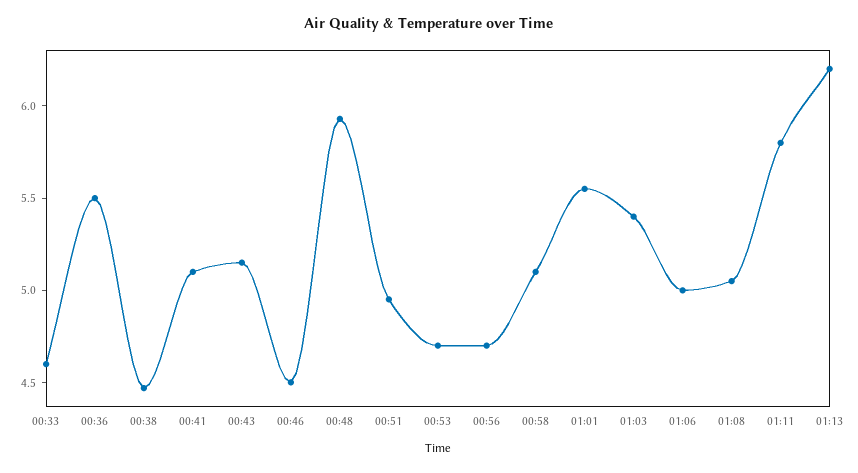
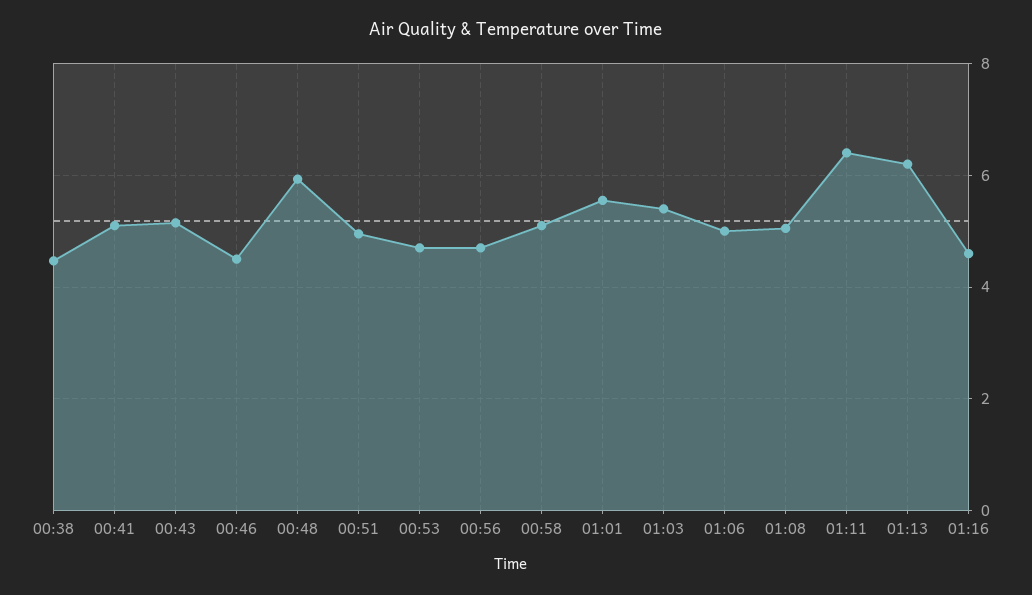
00:33: 4.6 -> none
00:36: 5.5 -> none
01:11: 5.8 -> 6.4
01:16: none -> 4.6

